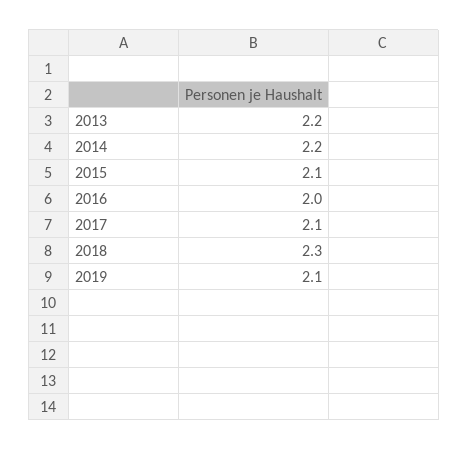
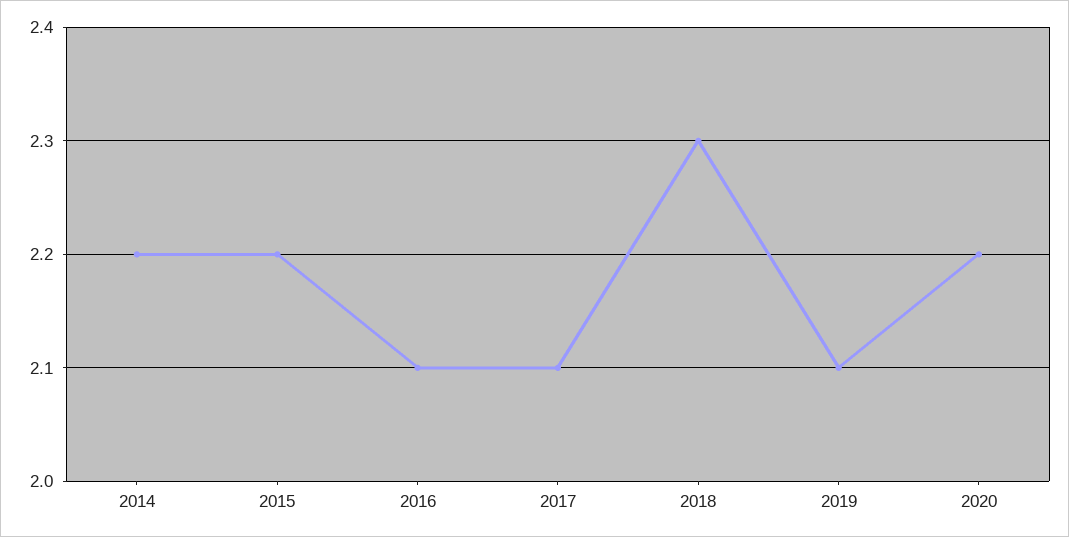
2013: 2.2 -> none
2015: 2.1 -> 2.2
2016: 2 -> 2.1
2020: none -> 2.2

